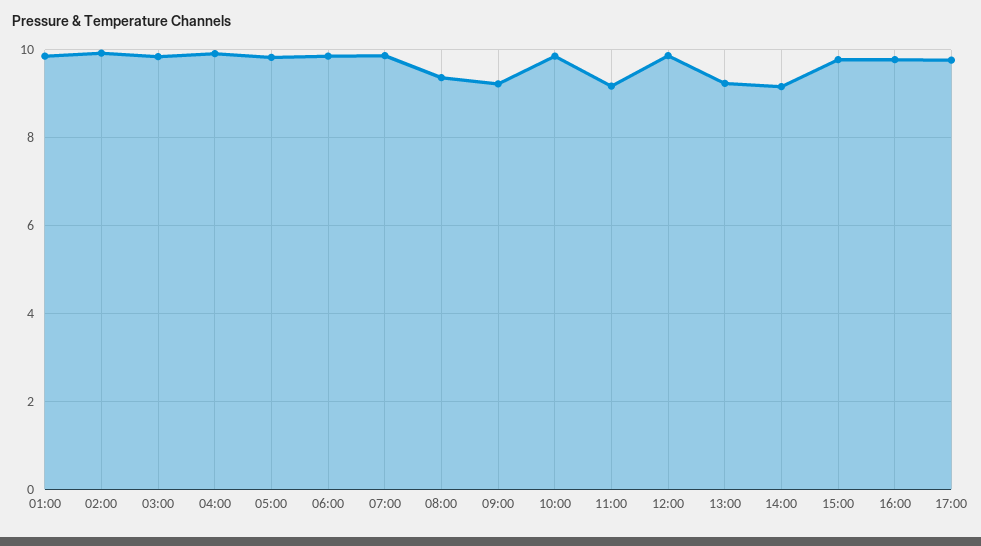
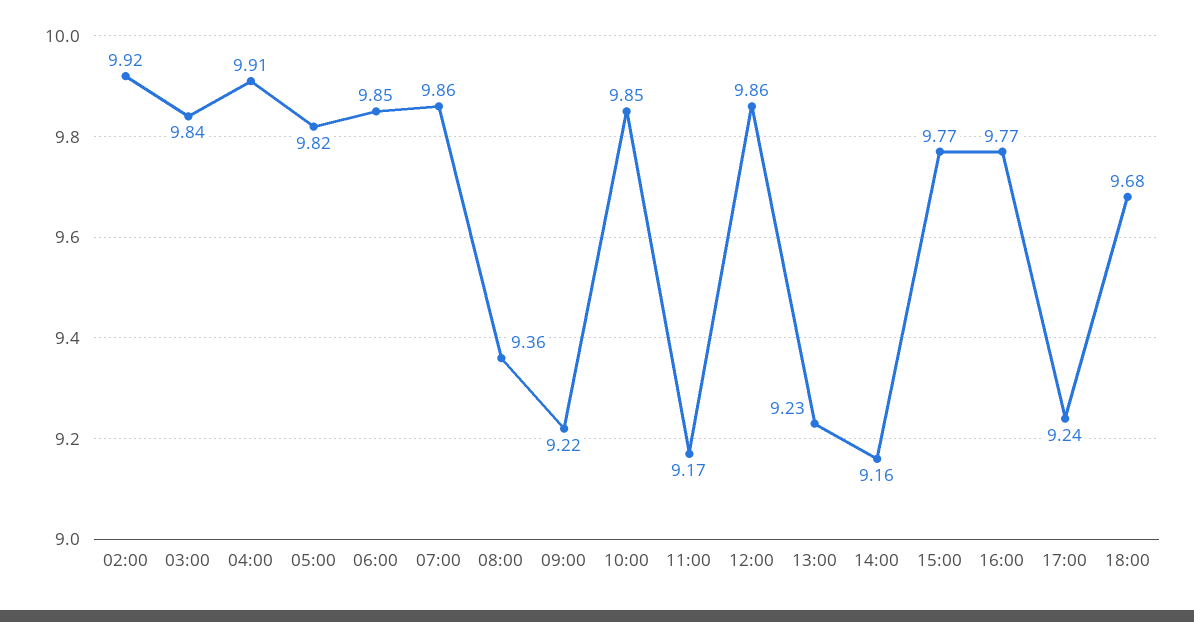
01:00: 9.8 -> none
17:00: 9.8 -> 9.24
18:00: none -> 9.68

